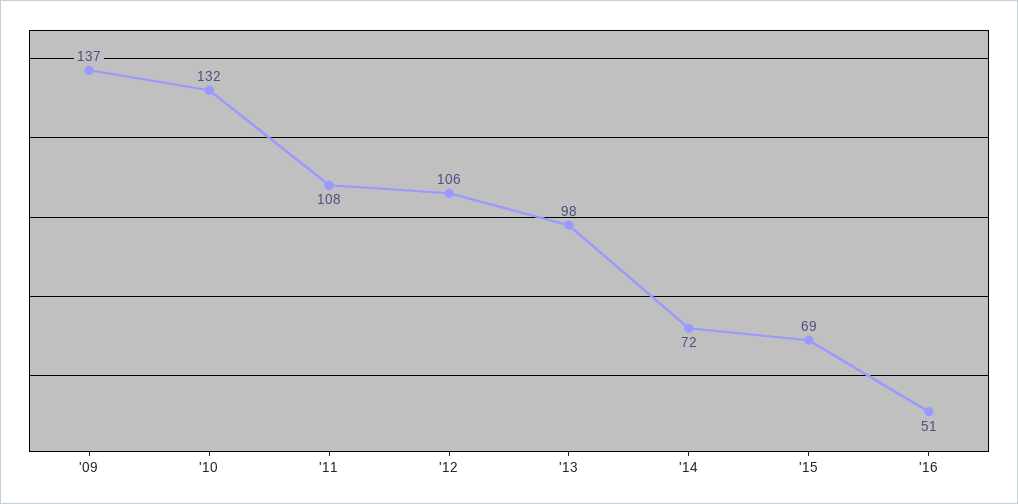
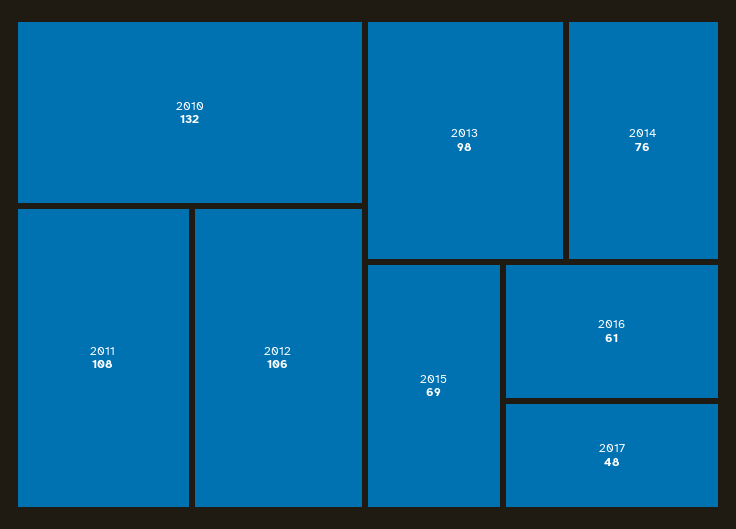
'09: 137 -> none
'14: 72 -> 76
'16: 51 -> 61
2017: none -> 48

